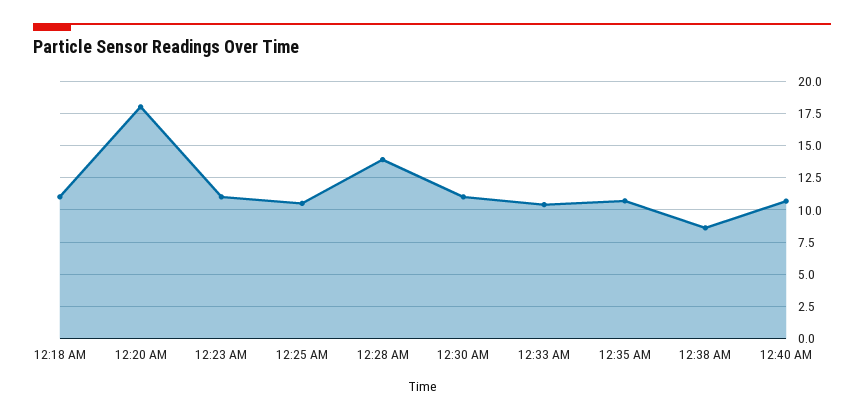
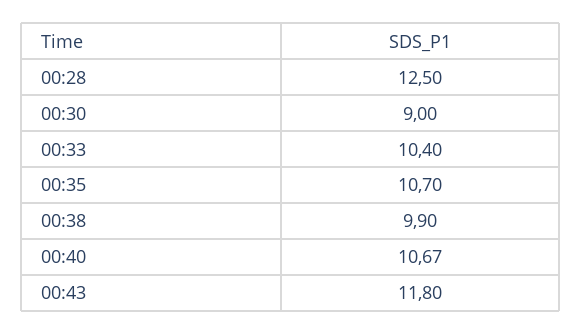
12:18 AM: 11 -> none
12:20 AM: 18 -> none
12:23 AM: 11 -> none
12:25 AM: 10.5 -> none
12:28 AM: 14 -> 12.5
12:30 AM: 11 -> 9
12:38 AM: 8.5 -> 9.9
00:43: none -> 11.8

